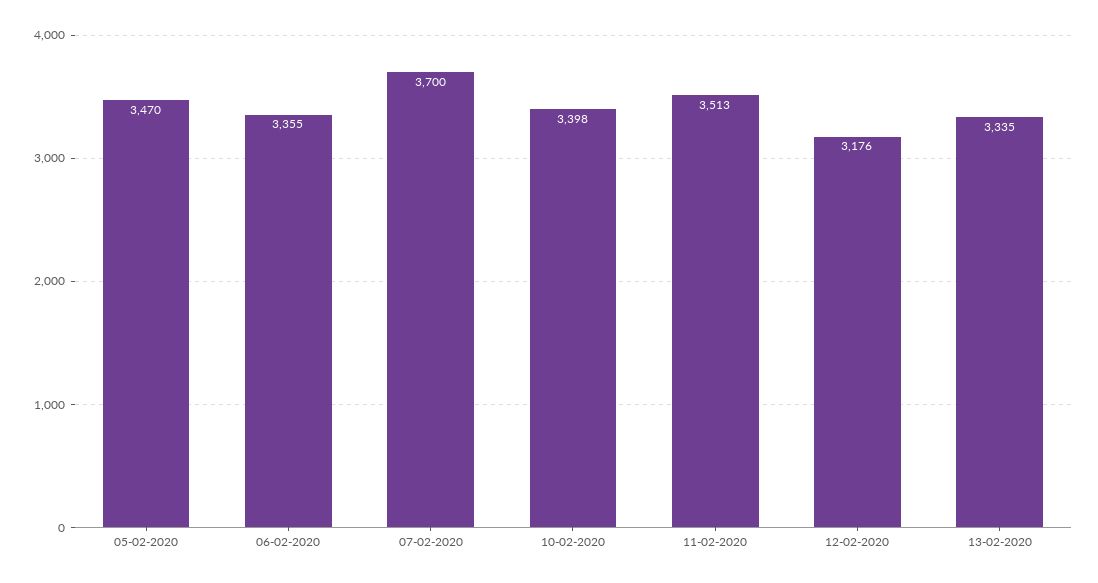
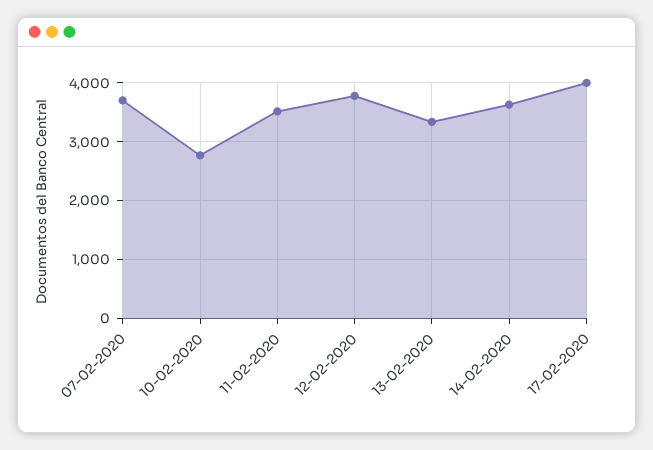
05-02-2020: 3470 -> none
06-02-2020: 3355 -> none
10-02-2020: 3398 -> 2800
12-02-2020: 3176 -> 3800
14-02-2020: none -> 3600
17-02-2020: none -> 4000

